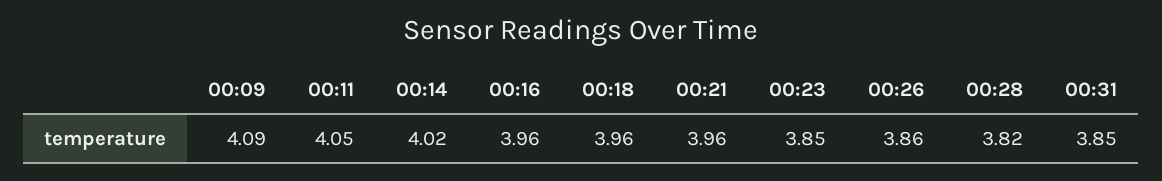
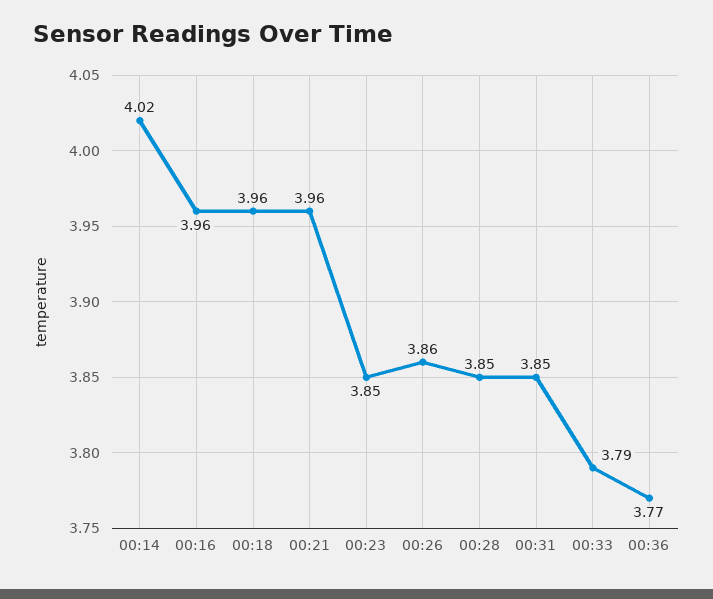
00:09: 4.09 -> none
00:11: 4.05 -> none
00:28: 3.82 -> 3.85
00:33: none -> 3.79
00:36: none -> 3.77

